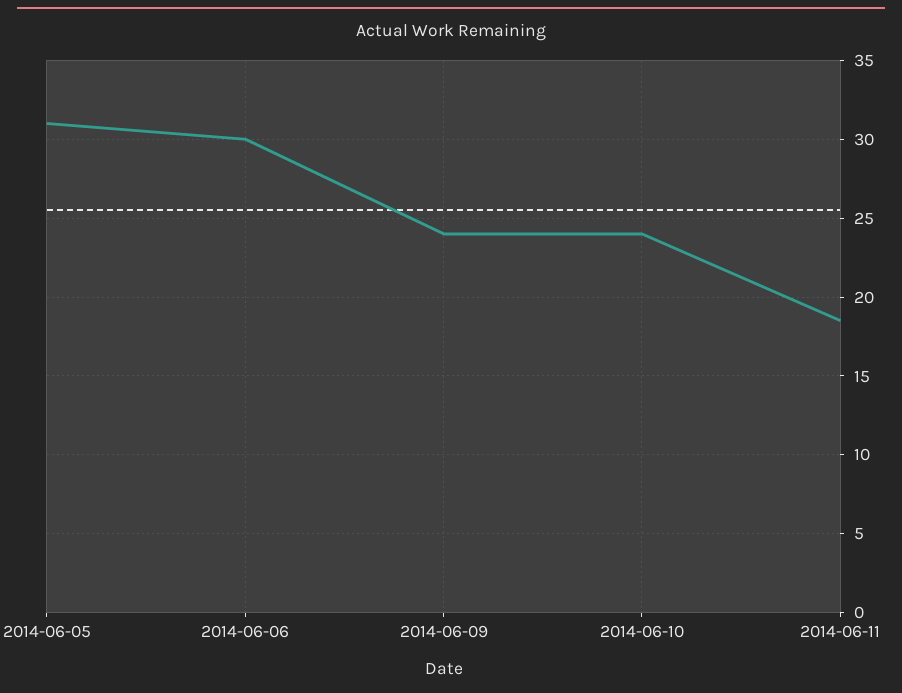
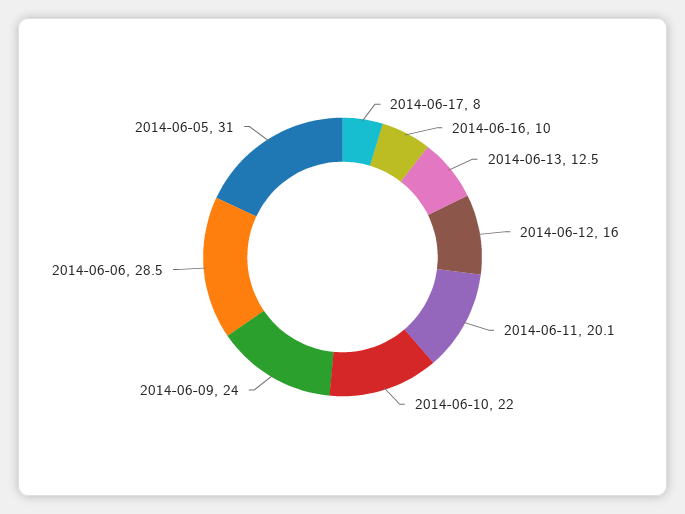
2014-06-06: 30 -> 28.5
2014-06-10: 24 -> 22
2014-06-11: 18.5 -> 20.1
2014-06-17: none -> 8
2014-06-16: none -> 10
2014-06-13: none -> 12.5
2014-06-12: none -> 16

